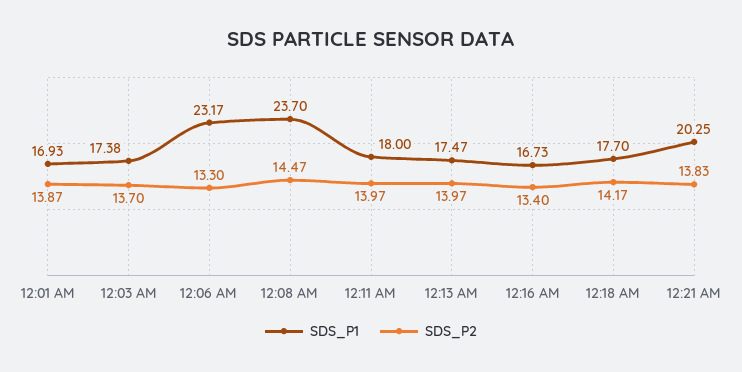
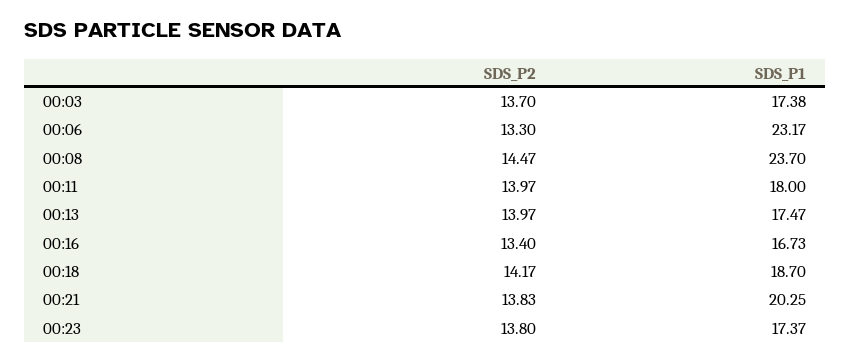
SDS_P1, 12:01 AM: 16.93 -> none
SDS_P2, 12:01 AM: 13.87 -> none
SDS_P1, 12:18 AM: 17.7 -> 18.7
SDS_P2, 00:23: none -> 13.8
SDS_P1, 00:23: none -> 17.37

